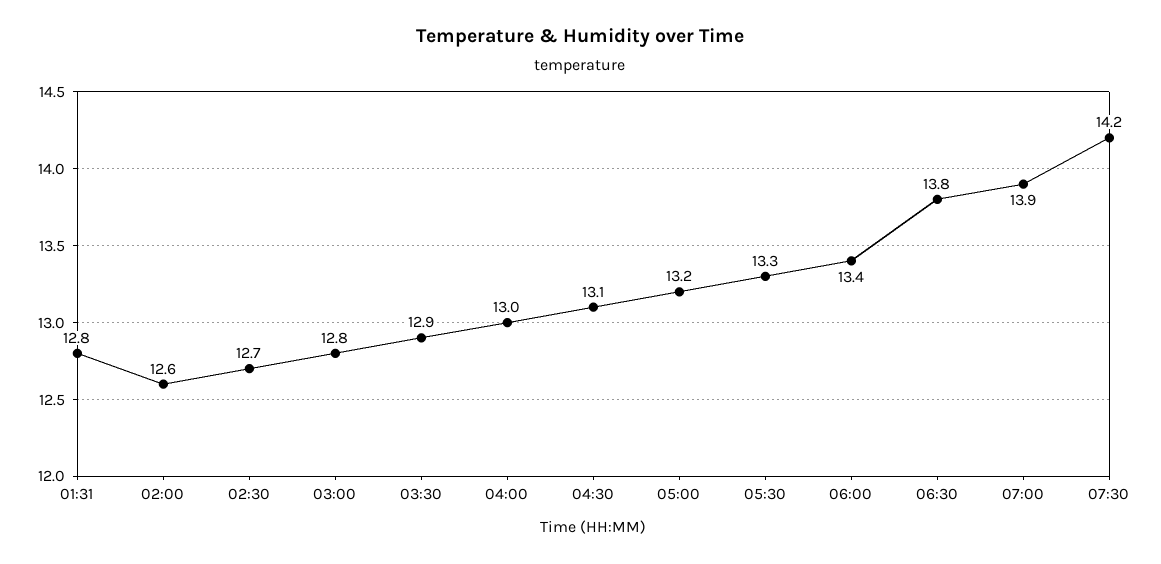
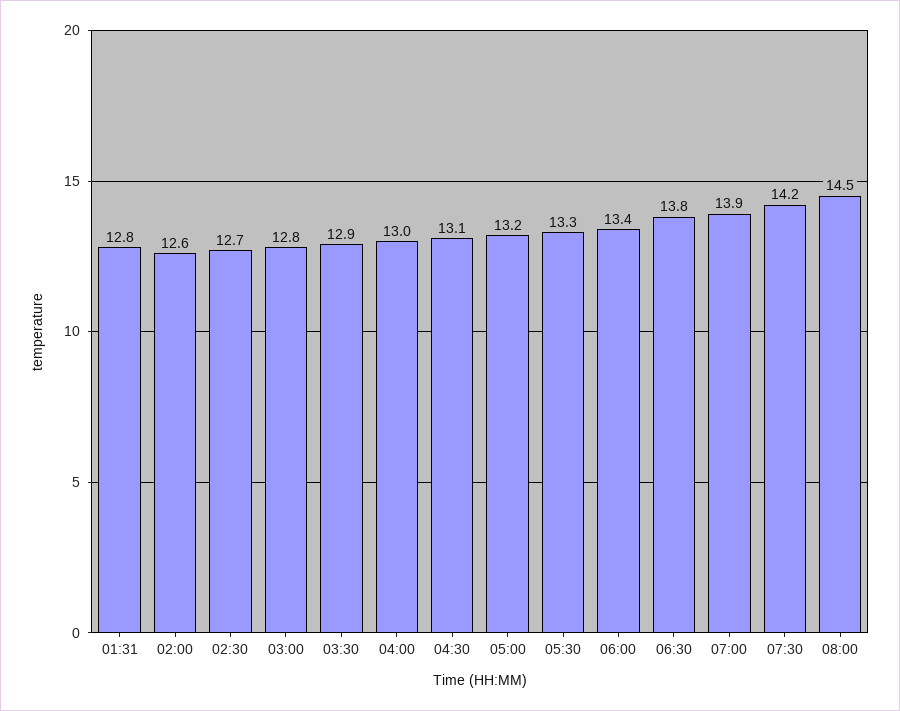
08:00: none -> 14.5

